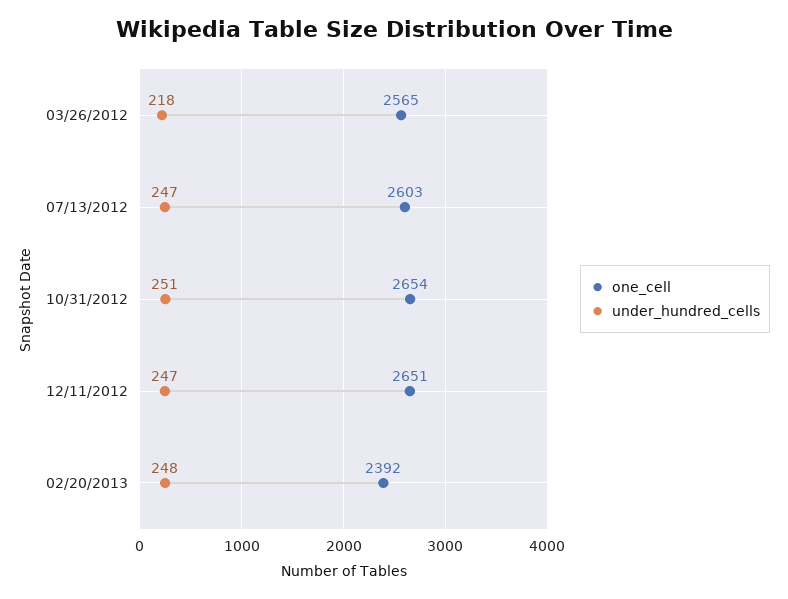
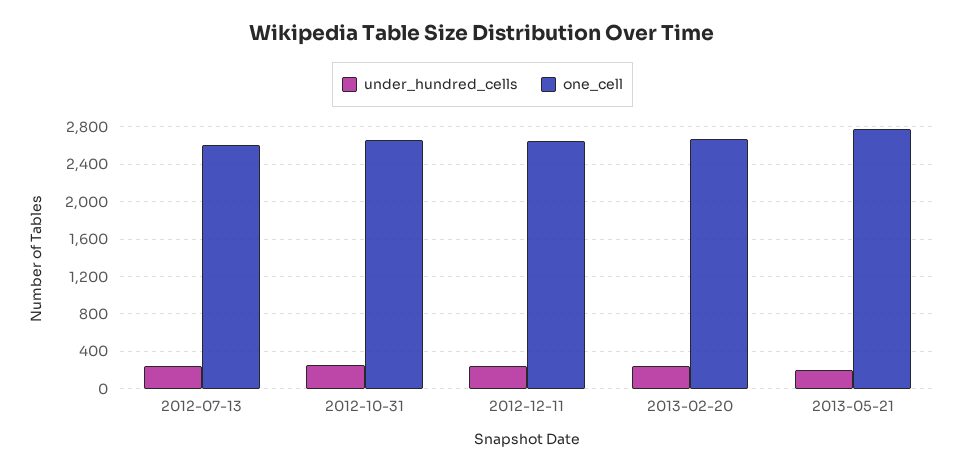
one_cell, 03/26/2012: 2565 -> none
under_hundred_cells, 03/26/2012: 218 -> none
one_cell, 02/20/2013: 2392 -> 2700
under_hundred_cells, 2013-05-21: none -> 200
one_cell, 2013-05-21: none -> 2800

